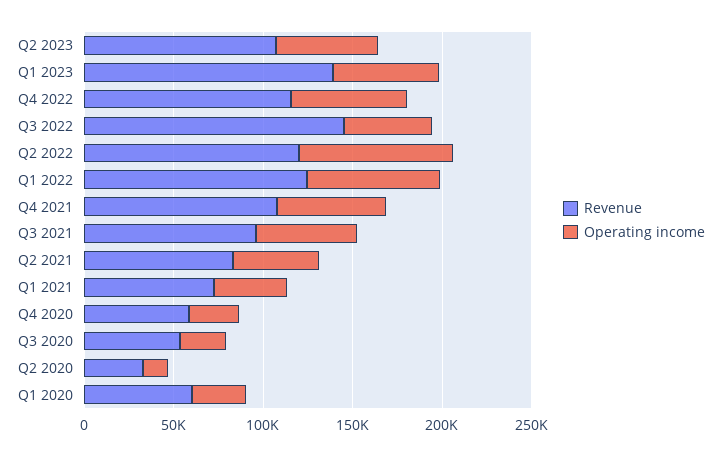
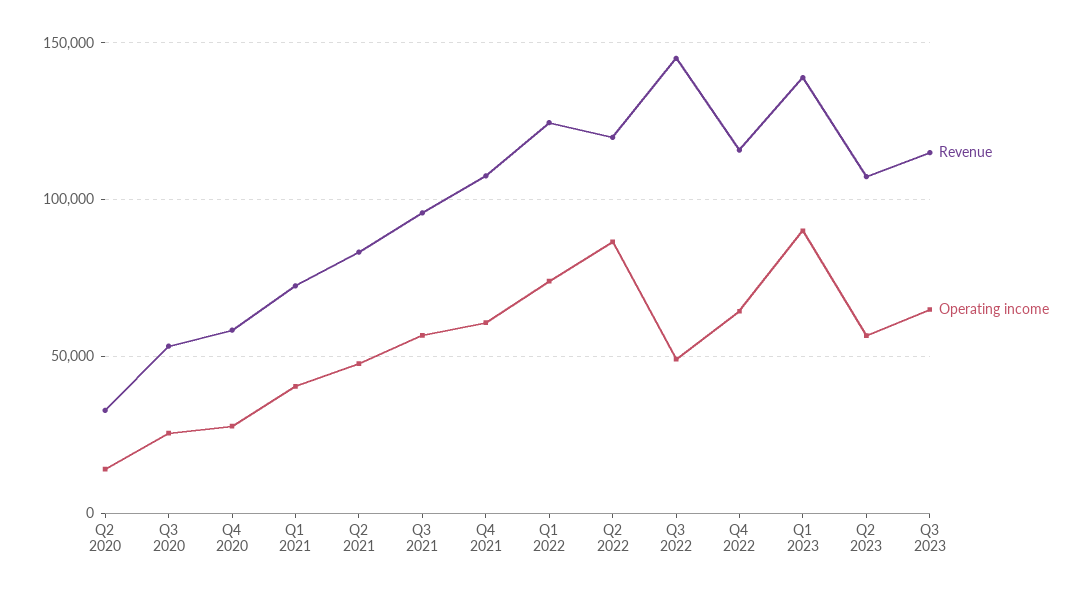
Operating income, Q1 2023: 60000 -> 90000
Revenue, Q1 2020: 60000 -> none
Operating income, Q1 2020: 30000 -> none
Revenue, Q3 2023: none -> 115000
Operating income, Q3 2023: none -> 65000

